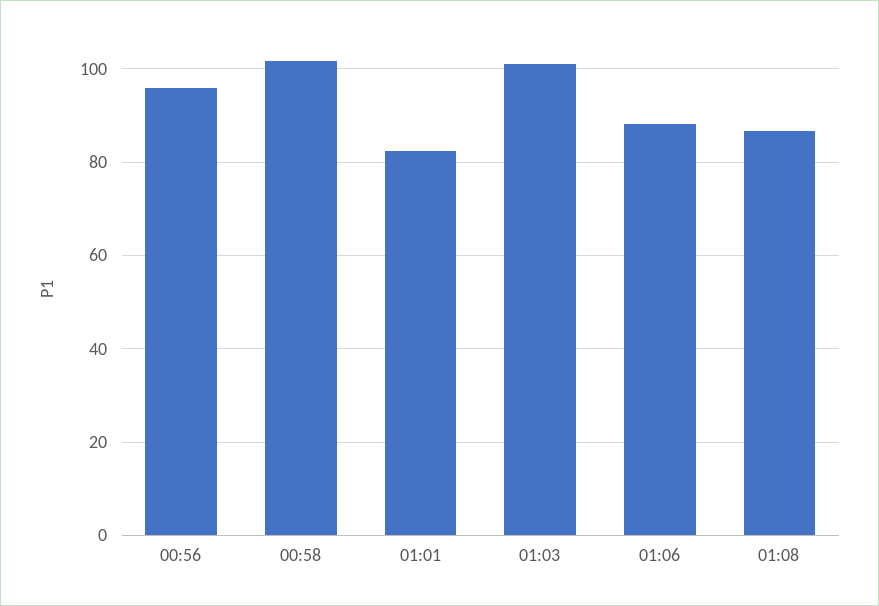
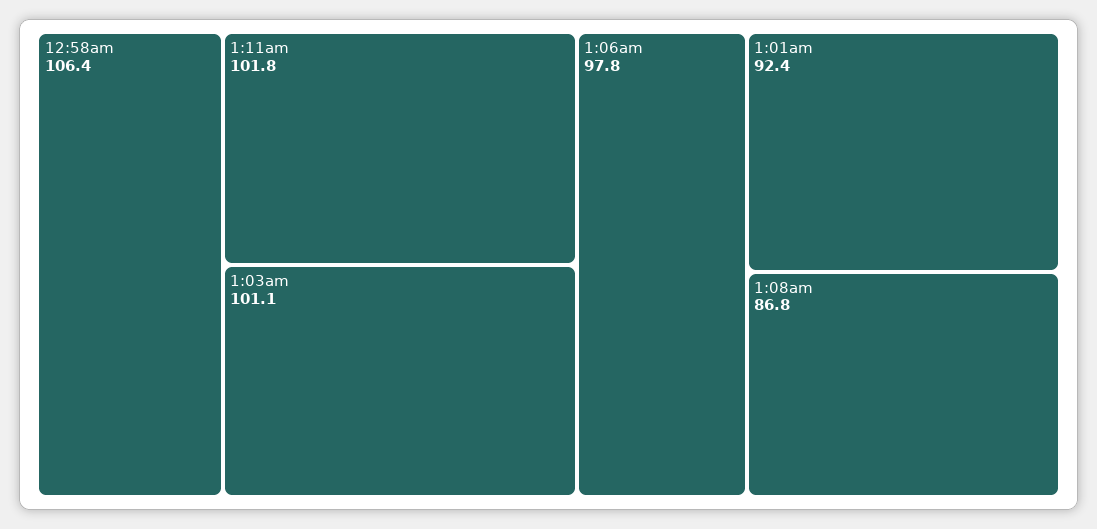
00:56: 96 -> none
00:58: 102 -> 106.4
01:01: 82 -> 92.4
01:06: 88 -> 97.8
1:11am: none -> 101.8

